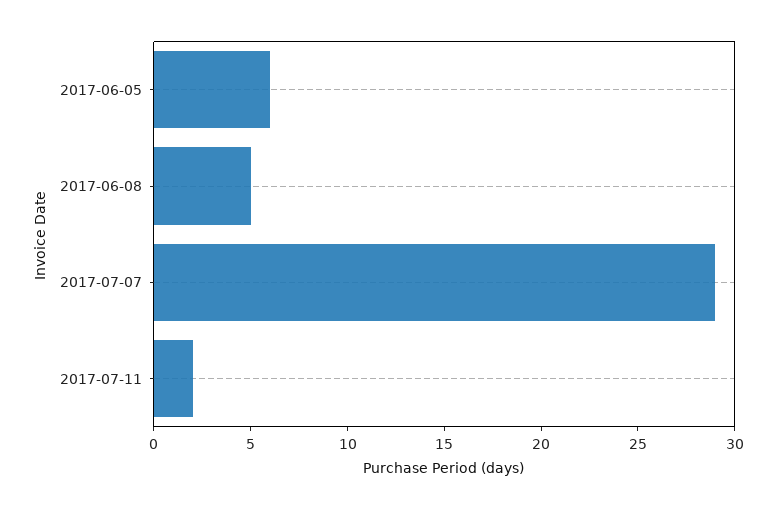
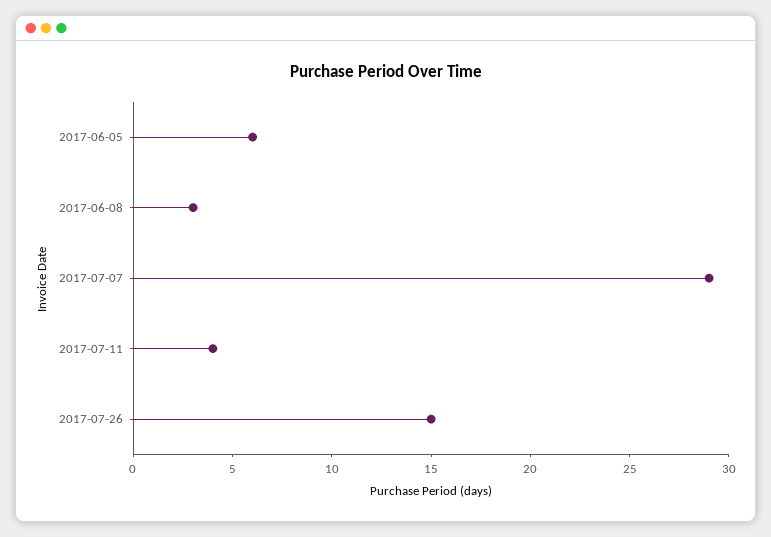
2017-06-08: 5 -> 3
2017-07-11: 2 -> 4
2017-07-26: none -> 15

